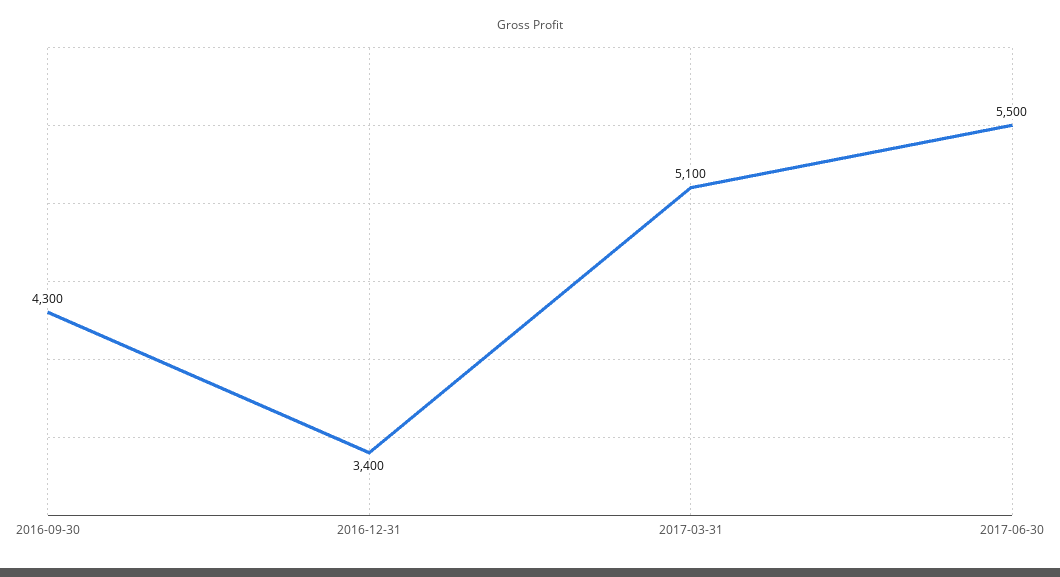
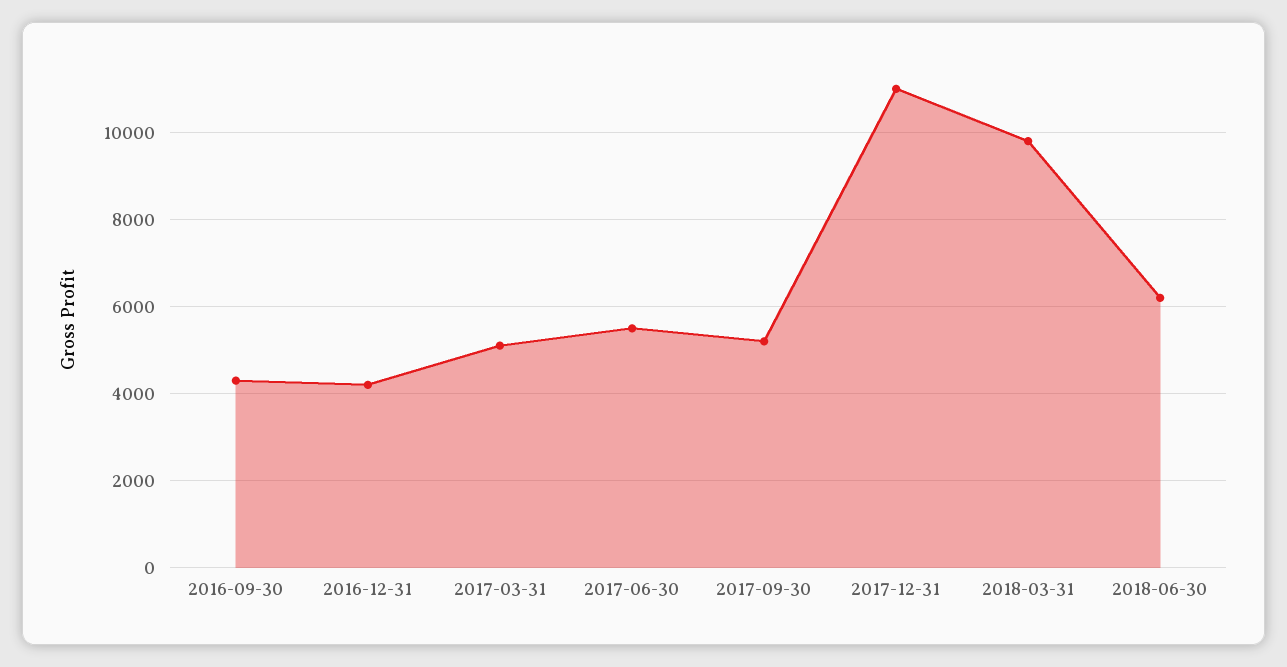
2016-12-31: 3400 -> 4200
2017-09-30: none -> 5200
2017-12-31: none -> 11000
2018-03-31: none -> 9800
2018-06-30: none -> 6200

